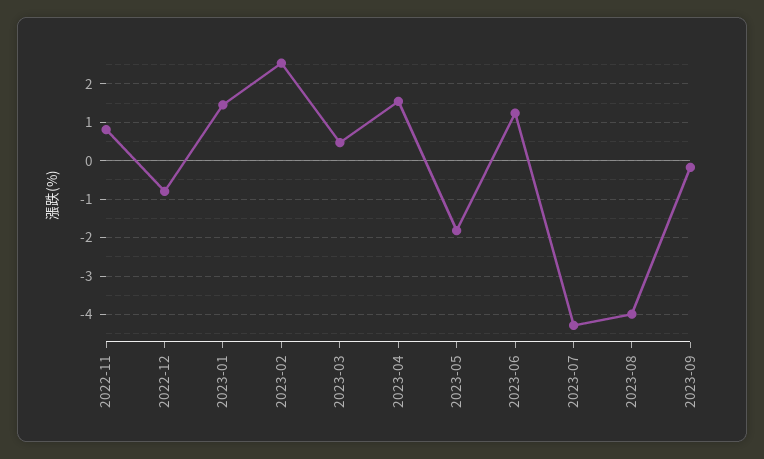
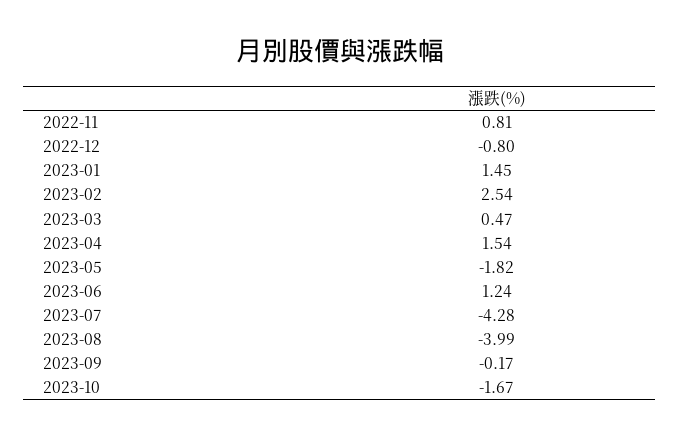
2023-10: none -> -1.67

